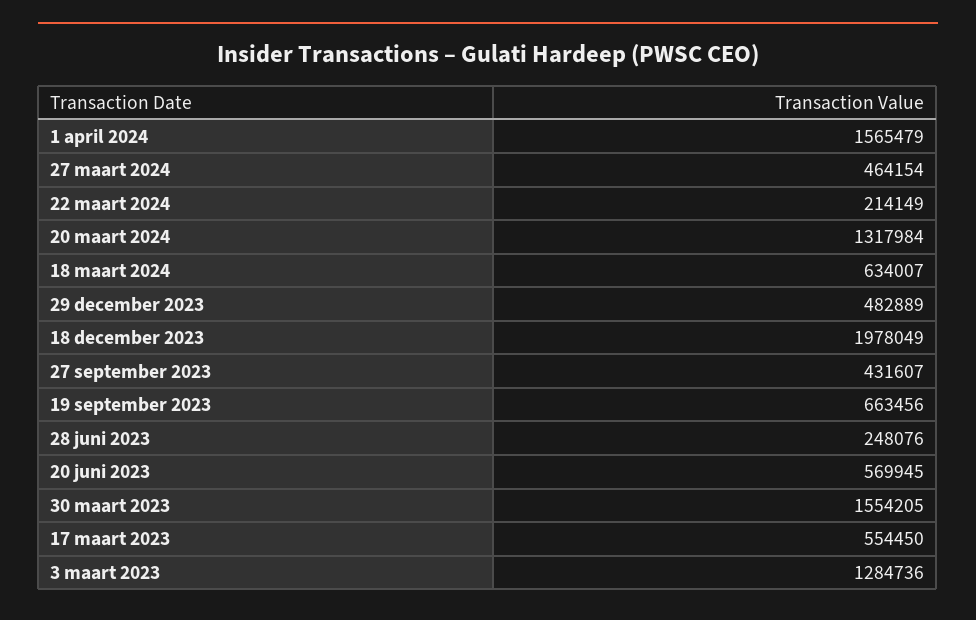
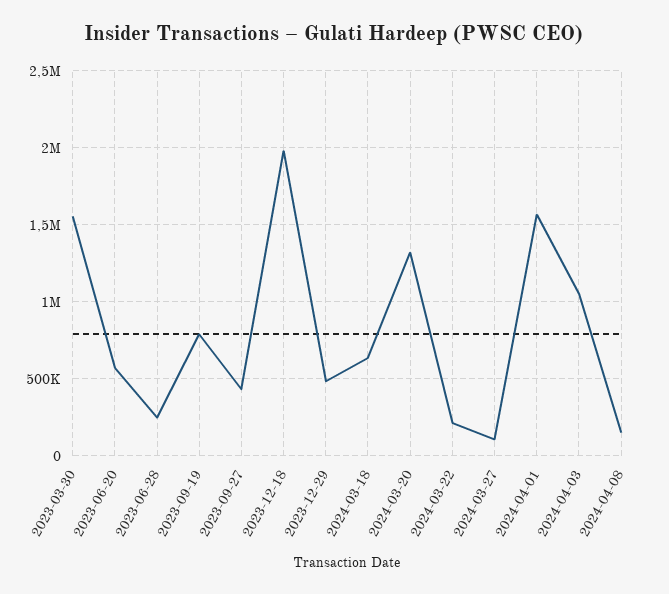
27 maart 2024: 464154 -> 100000
19 september 2023: 663456 -> 800000
17 maart 2023: 554450 -> none
3 maart 2023: 1284736 -> none
2024-04-03: none -> 1050000
2024-04-08: none -> 150000

